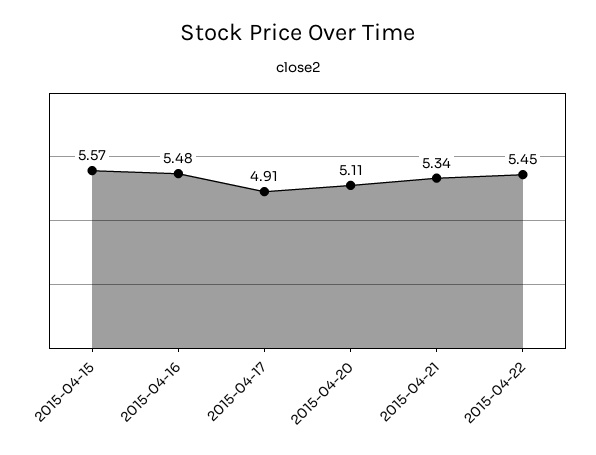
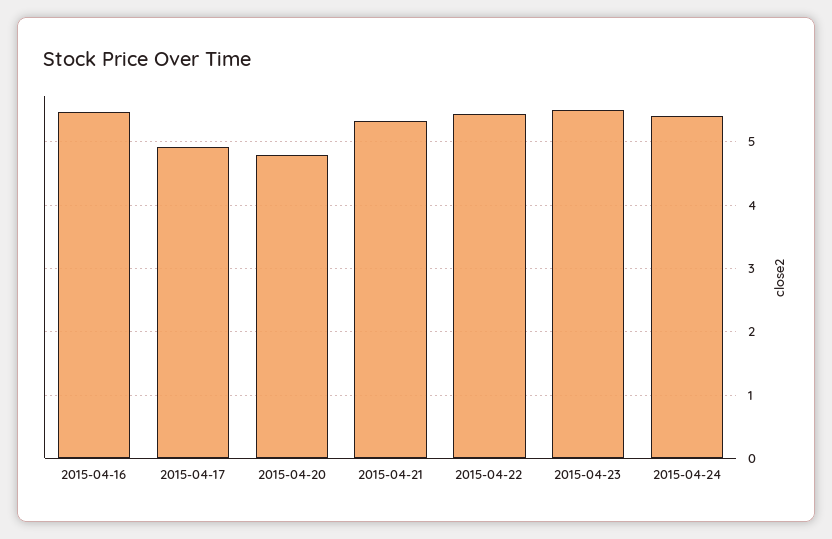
2015-04-15: 5.57 -> none
2015-04-20: 5.11 -> 4.8
2015-04-23: none -> 5.5
2015-04-24: none -> 5.4

